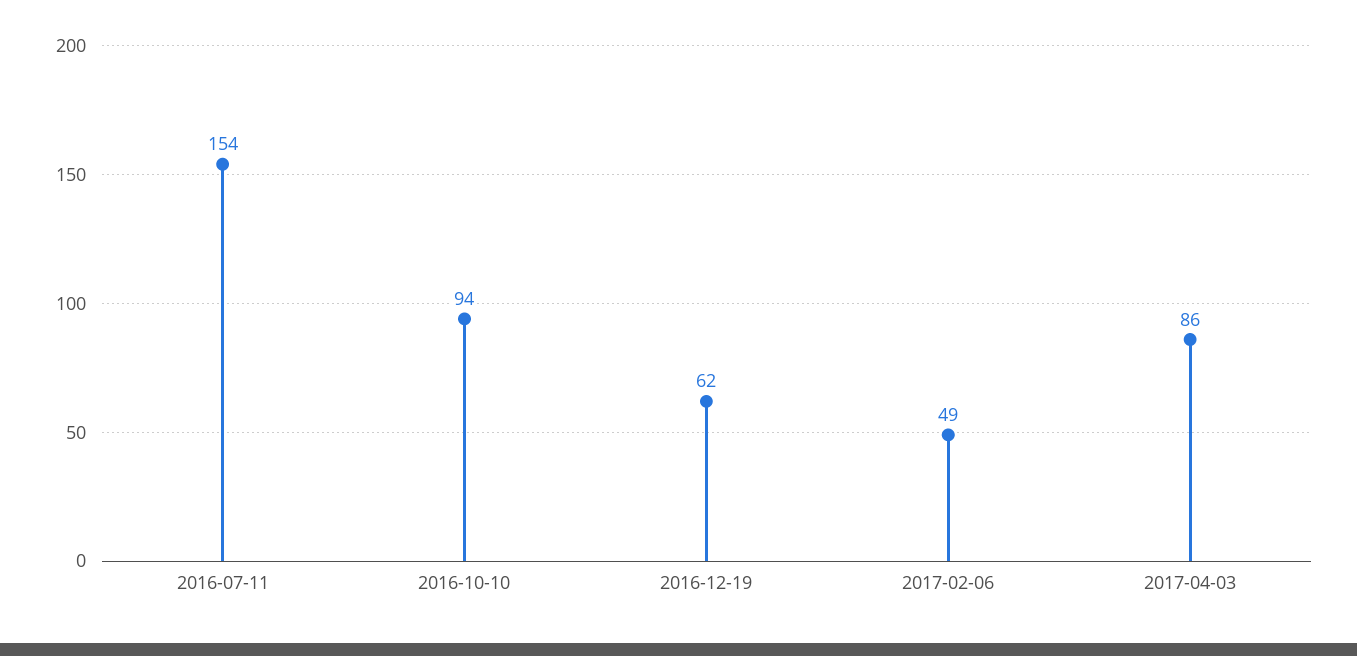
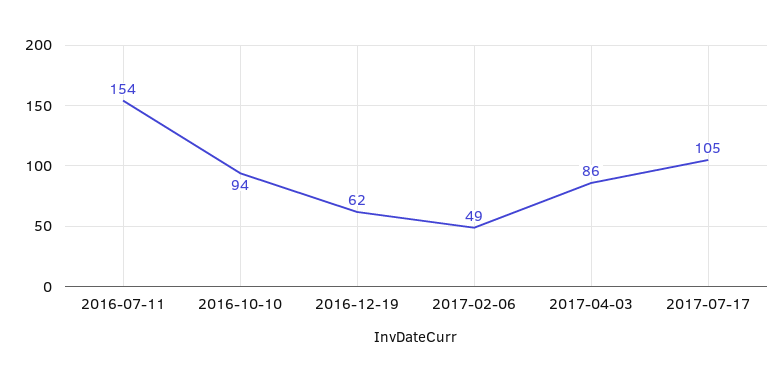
2017-07-17: none -> 105

